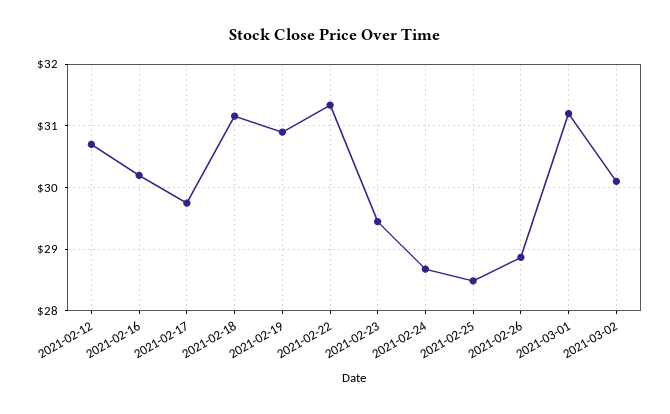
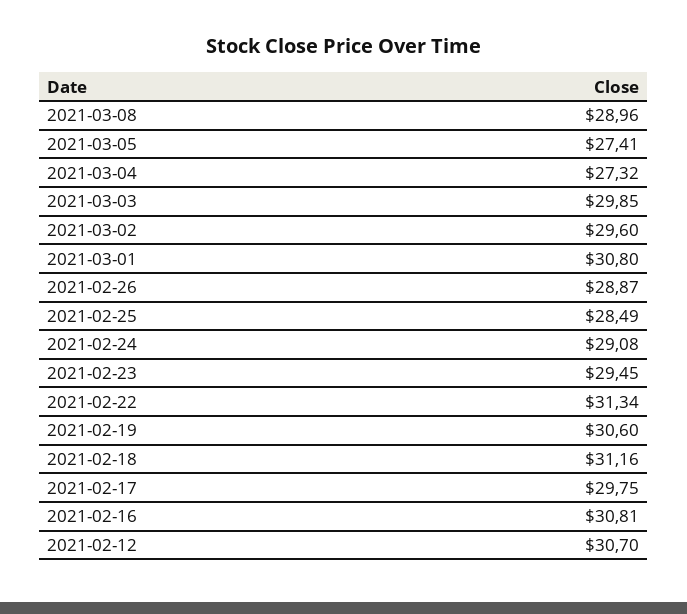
2021-02-16: 30.2 -> 30.81
2021-02-19: 30.9 -> 30.6
2021-02-24: 28.7 -> 29.08
2021-03-01: 31.2 -> 30.8
2021-03-02: 30.1 -> 29.6
2021-03-08: none -> 28.96
2021-03-05: none -> 27.41
2021-03-04: none -> 27.32
2021-03-03: none -> 29.85

